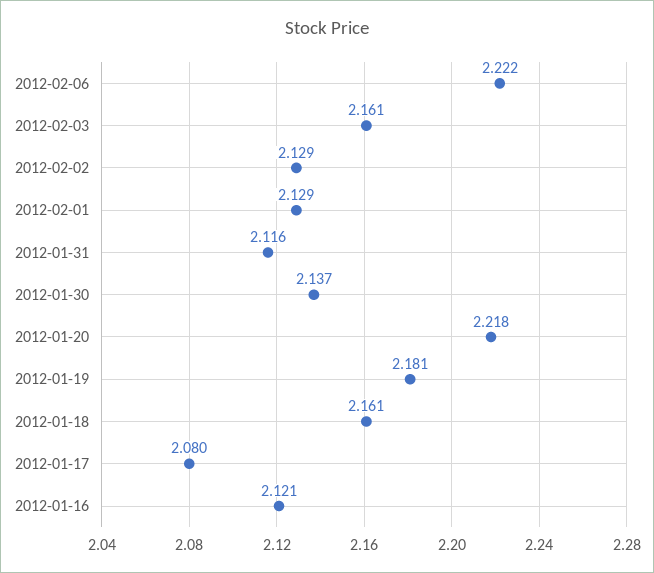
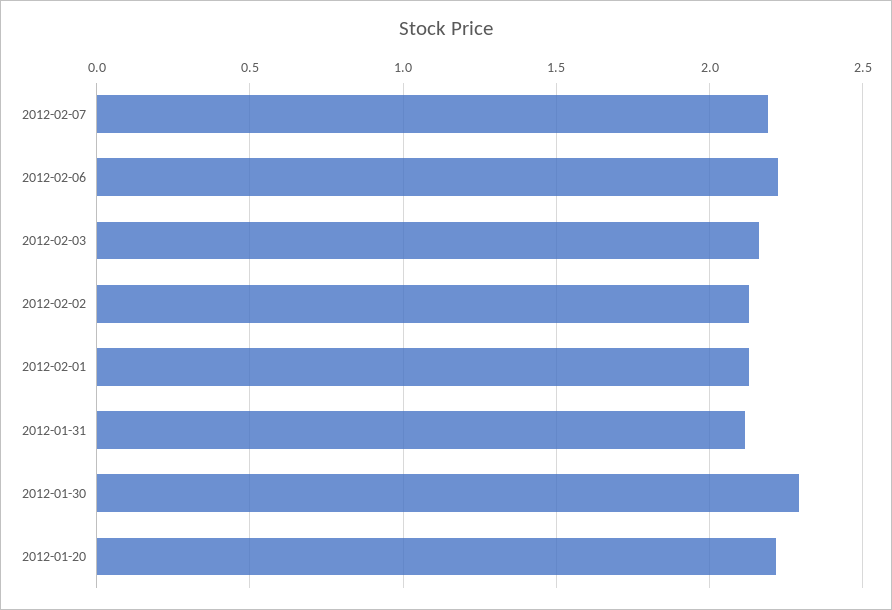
2012-01-30: 2.137 -> 2.3
2012-01-19: 2.181 -> none
2012-01-18: 2.161 -> none
2012-01-17: 2.08 -> none
2012-01-16: 2.121 -> none
2012-02-07: none -> 2.2

